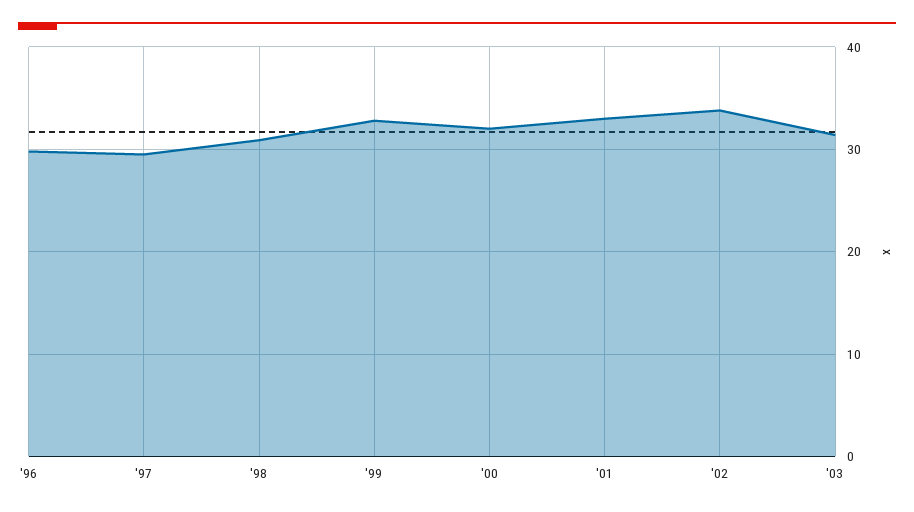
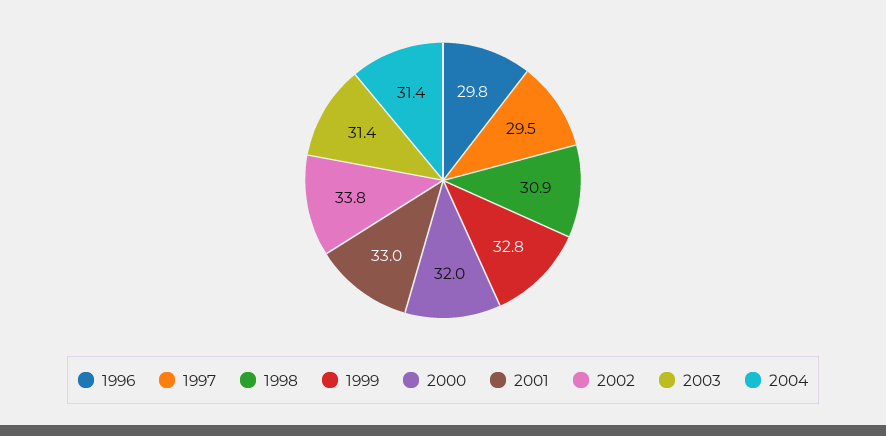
2004: none -> 31.4

